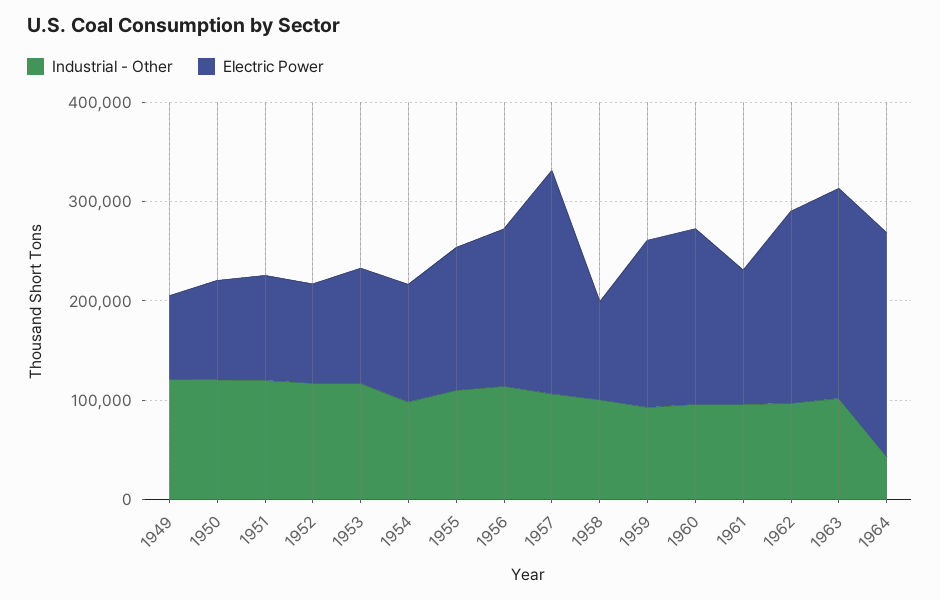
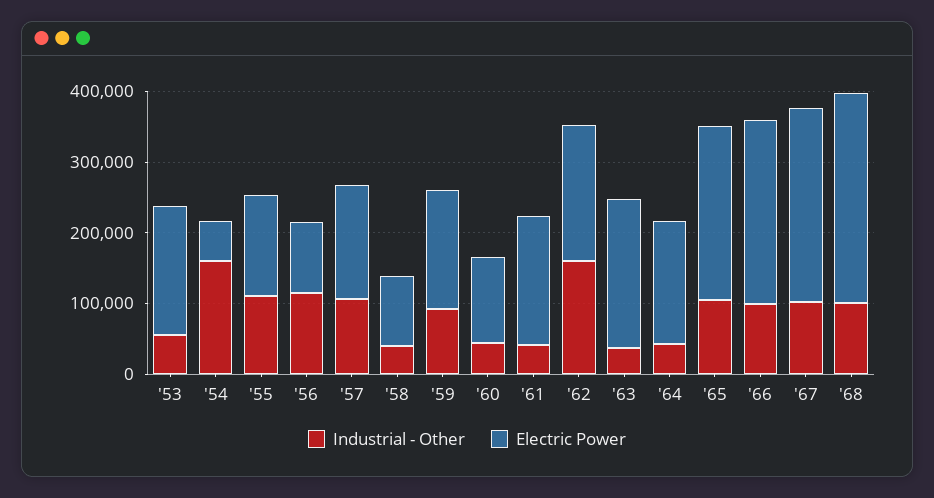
Industrial - Other, 1949: 120000 -> none
Electric Power, 1949: 80000 -> none
Industrial - Other, 1950: 120000 -> none
Electric Power, 1950: 100000 -> none
Industrial - Other, 1951: 120000 -> none
Electric Power, 1951: 100000 -> none
Industrial - Other, 1952: 120000 -> none
Electric Power, 1952: 100000 -> none
Industrial - Other, 1953: 120000 -> 60000
Electric Power, 1953: 120000 -> 180000
Industrial - Other, 1954: 100000 -> 160000
Electric Power, 1954: 120000 -> 60000
Electric Power, 1956: 160000 -> 100000
Electric Power, 1957: 220000 -> 160000
Industrial - Other, 1958: 100000 -> 40000
Industrial - Other, 1960: 100000 -> 40000
Electric Power, 1960: 180000 -> 120000
Industrial - Other, 1961: 100000 -> 40000
Electric Power, 1961: 140000 -> 180000
Industrial - Other, 1962: 100000 -> 160000
Industrial - Other, 1963: 100000 -> 40000
Electric Power, 1964: 220000 -> 180000
Industrial - Other, '65: none -> 100000
Electric Power, '65: none -> 240000
Industrial - Other, '66: none -> 100000
Electric Power, '66: none -> 260000
Industrial - Other, '67: none -> 100000
Electric Power, '67: none -> 280000
Industrial - Other, '68: none -> 100000
Electric Power, '68: none -> 300000

